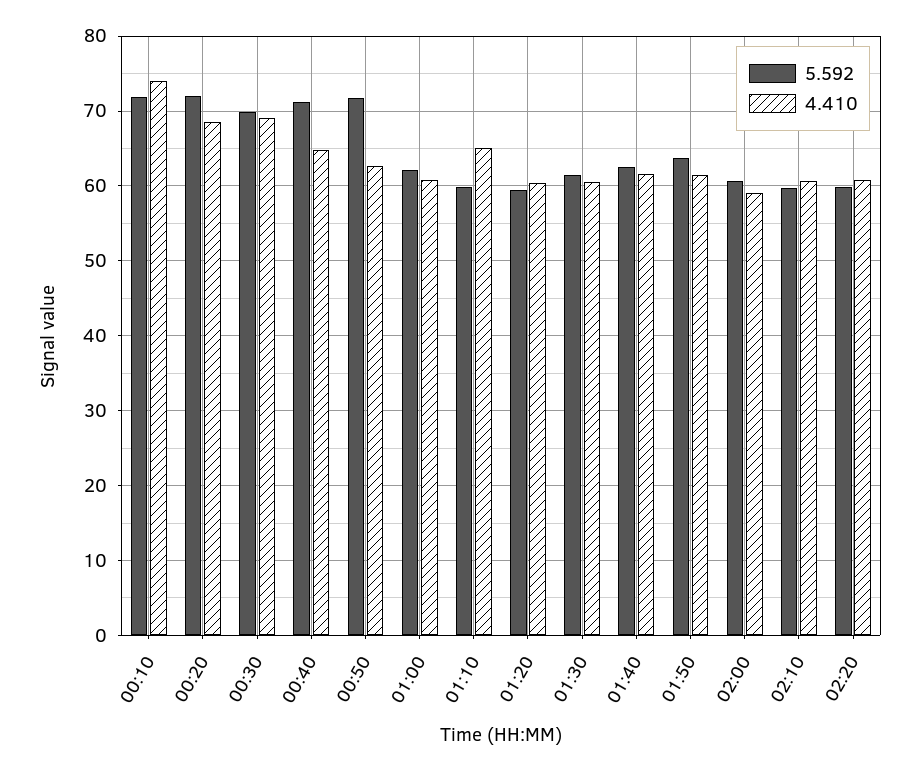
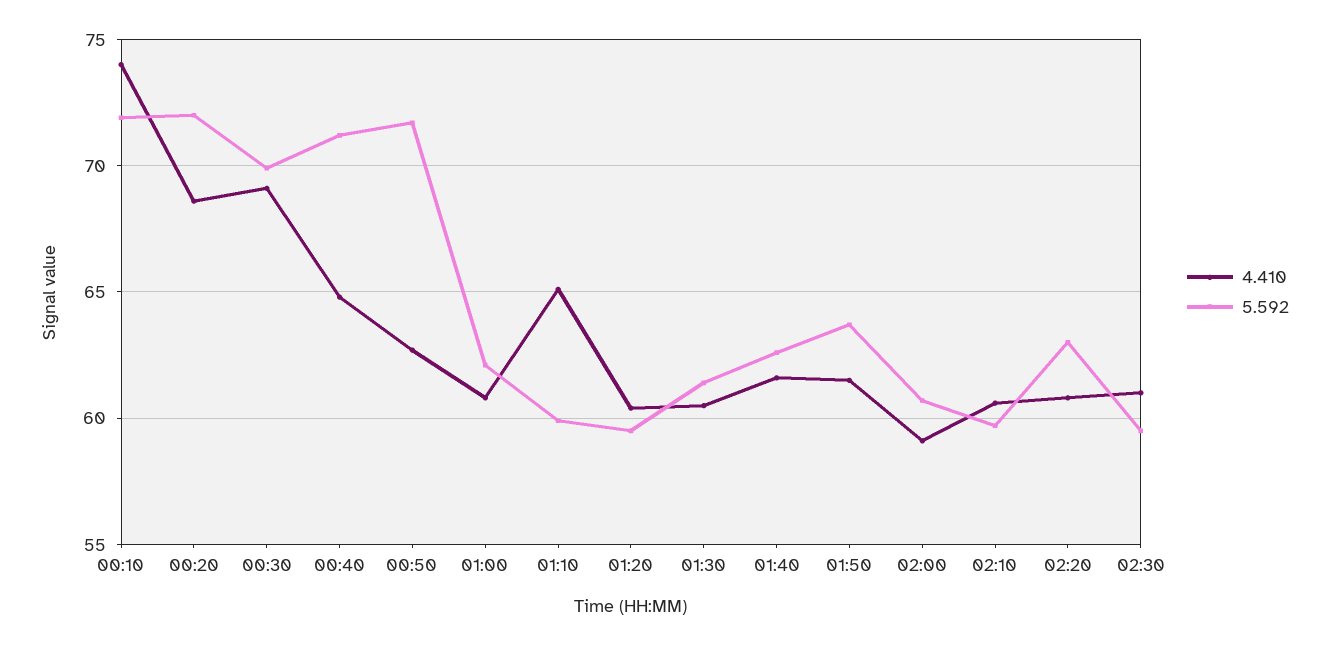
5.592, 02:20: 60 -> 63
4.410, 02:30: none -> 61
5.592, 02:30: none -> 59.5

